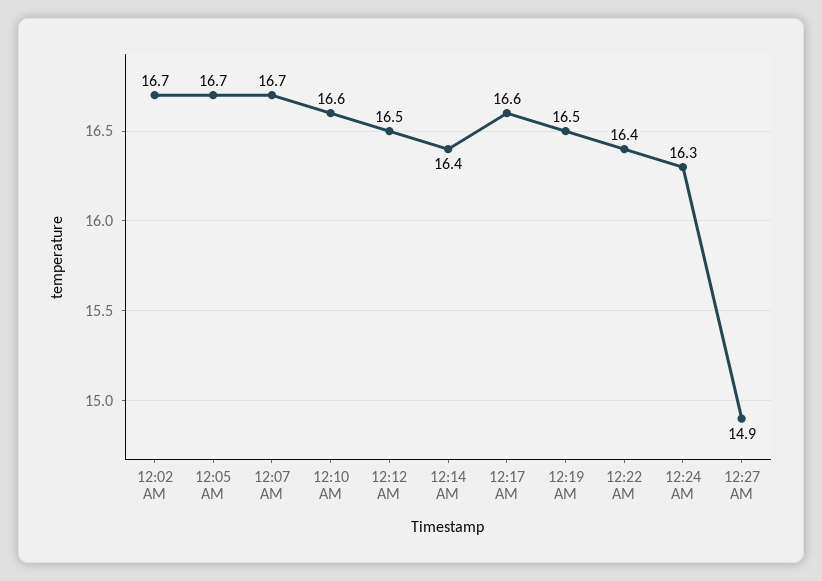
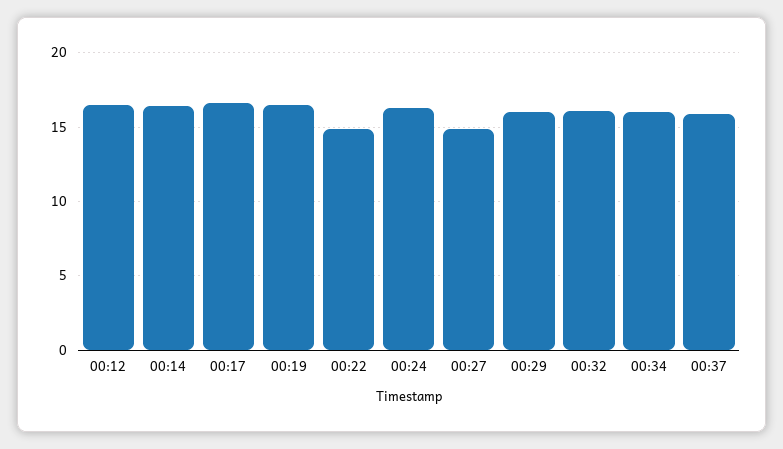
12:02 AM: 16.7 -> none
12:05 AM: 16.7 -> none
12:07 AM: 16.7 -> none
12:10 AM: 16.6 -> none
12:22 AM: 16.4 -> 15
00:29: none -> 16
00:32: none -> 16
00:34: none -> 16
00:37: none -> 16

